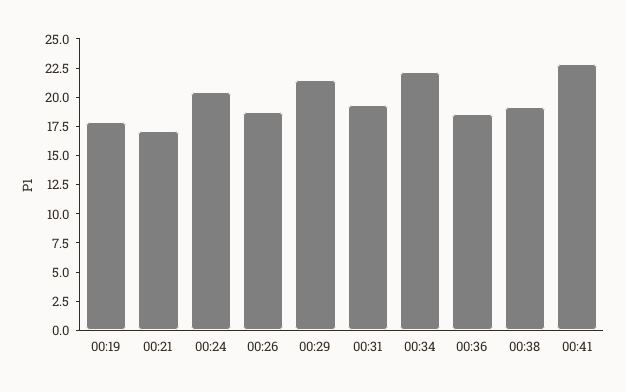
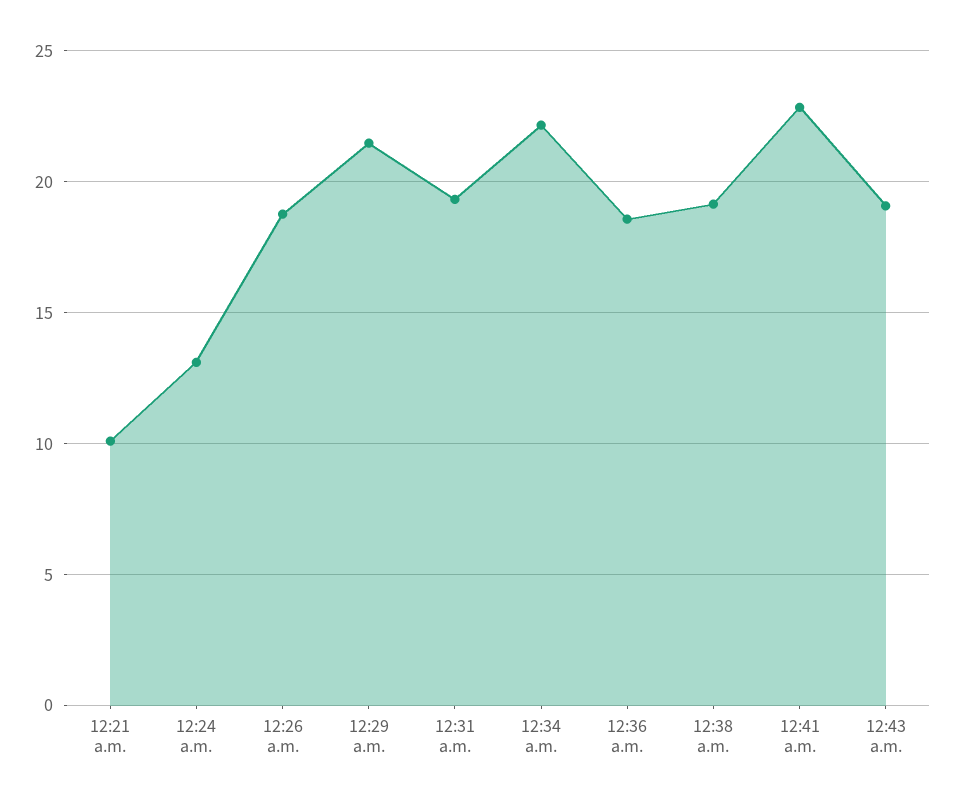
00:19: 17.5 -> none
00:21: 17.5 -> 10
00:24: 20 -> 13
12:43 a.m.: none -> 19

